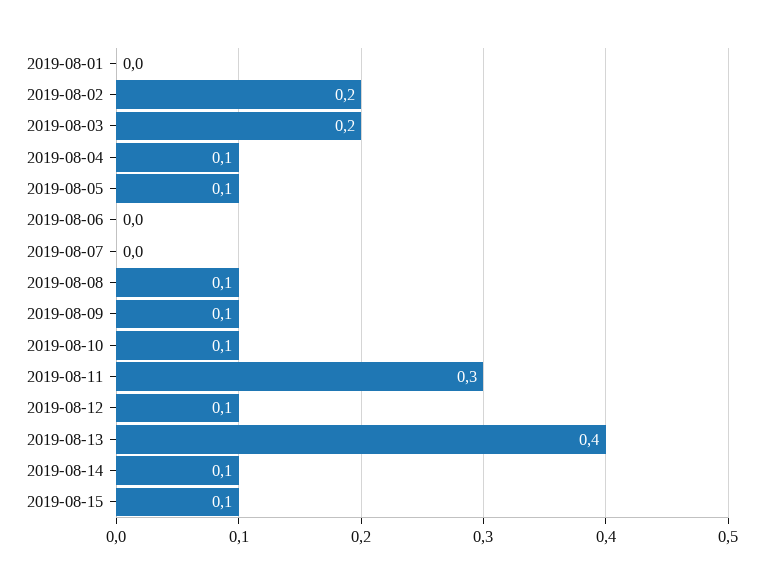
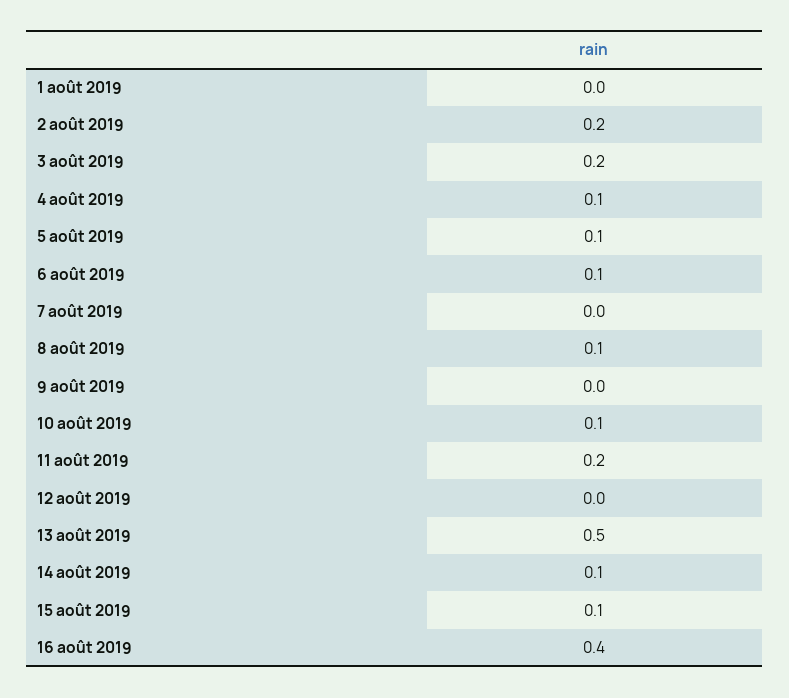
2019-08-06: 0 -> 0.1
2019-08-09: 0.1 -> 0
2019-08-11: 0.3 -> 0.2
2019-08-12: 0.1 -> 0
2019-08-13: 0.4 -> 0.5
16 août 2019: none -> 0.4

